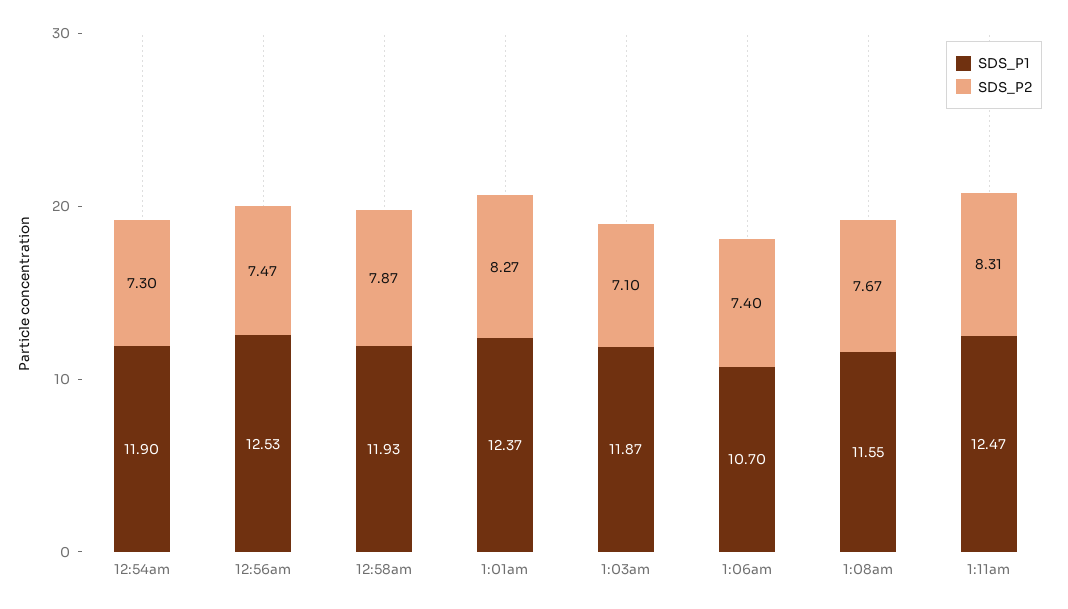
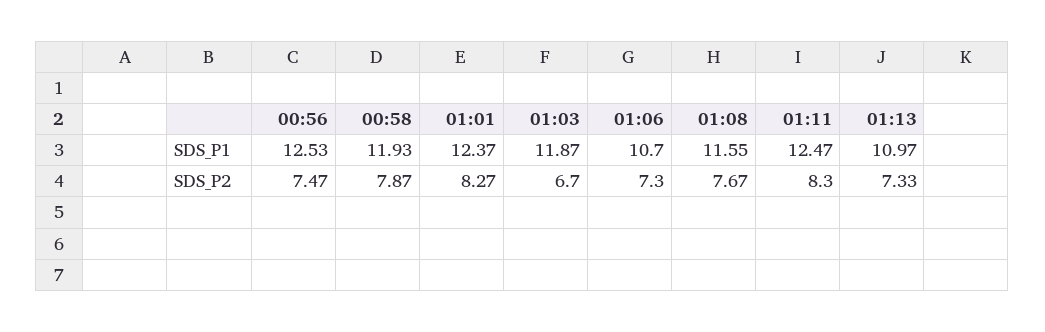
SDS_P1, 12:54am: 11.9 -> none
SDS_P2, 12:54am: 7.3 -> none
SDS_P2, 1:03am: 7.1 -> 6.7
SDS_P2, 1:06am: 7.4 -> 7.3
SDS_P2, 1:11am: 8.31 -> 8.3
SDS_P1, 01:13: none -> 10.97
SDS_P2, 01:13: none -> 7.33

